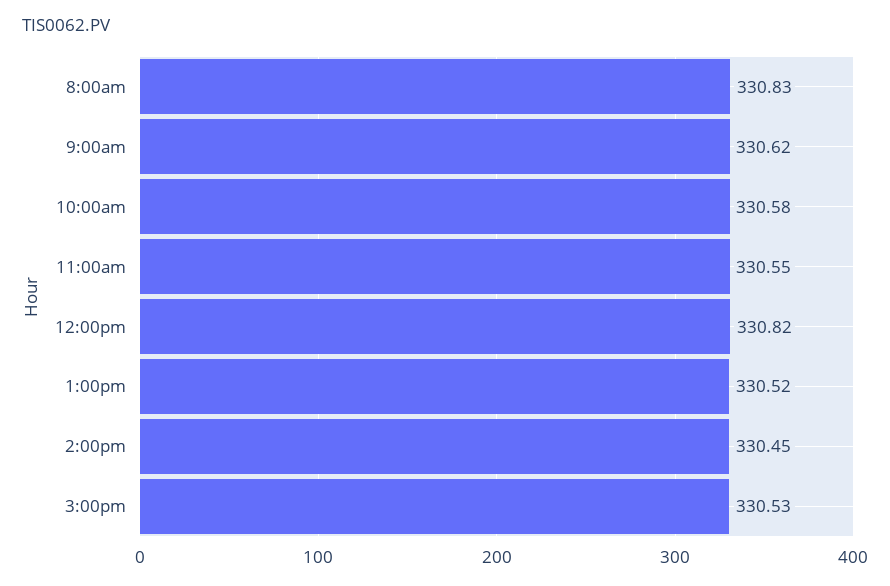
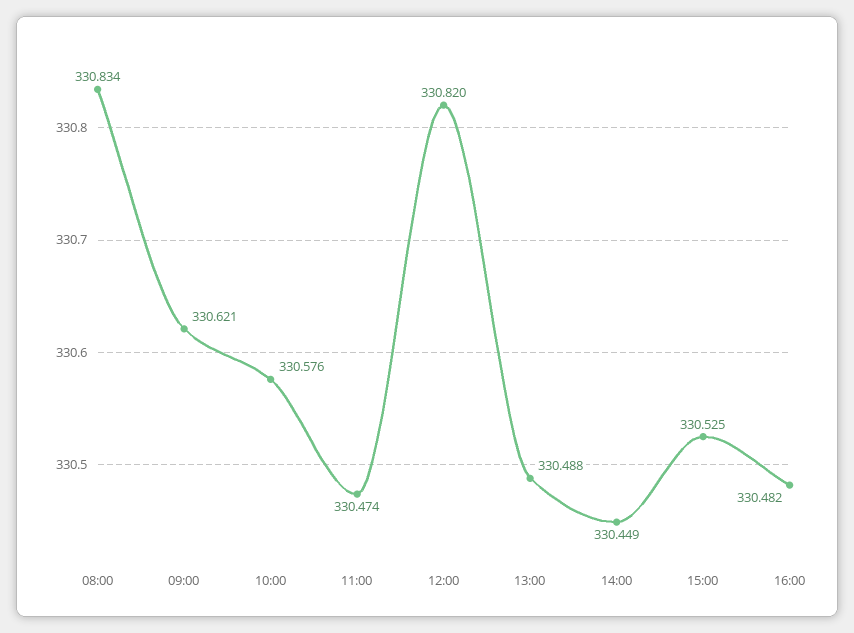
11:00am: 330.55 -> 330.474
1:00pm: 330.52 -> 330.488
16:00: none -> 330.482

